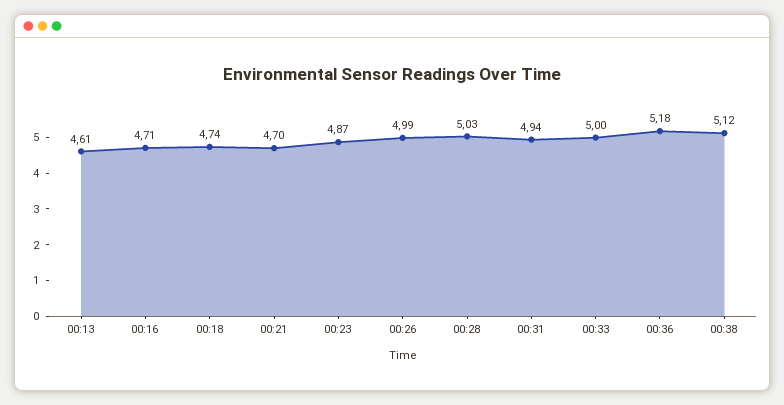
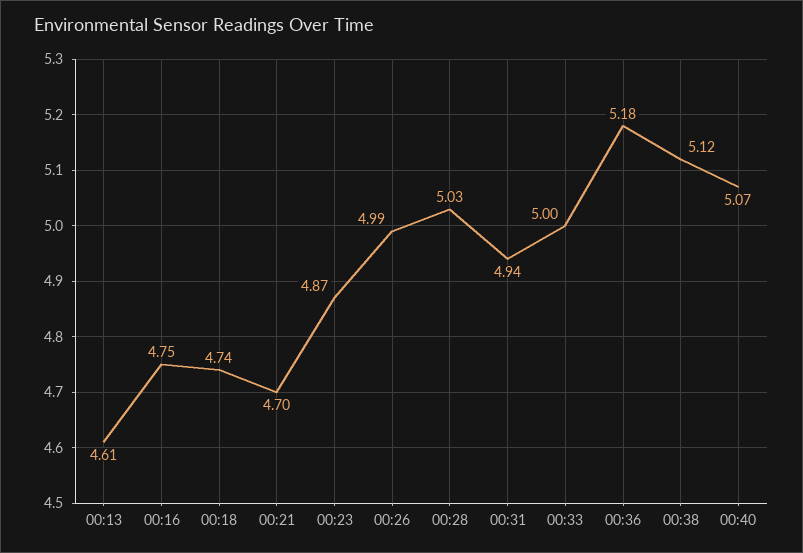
00:16: 4.71 -> 4.75
00:40: none -> 5.07

